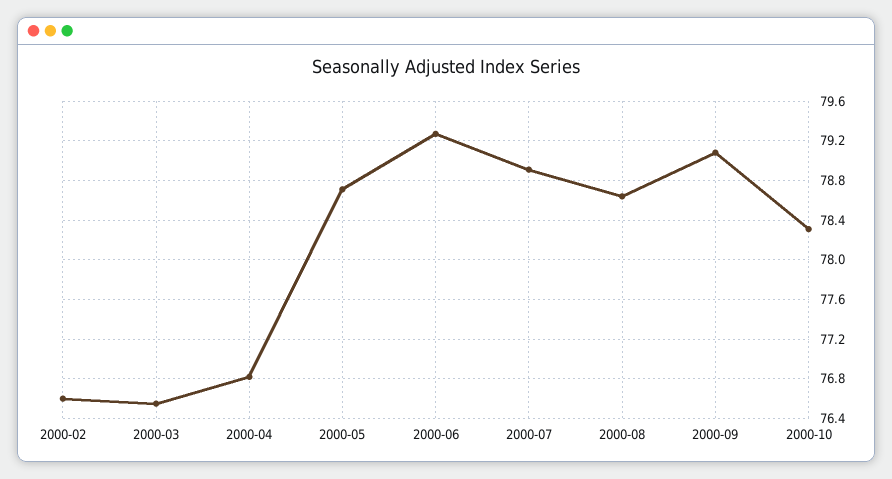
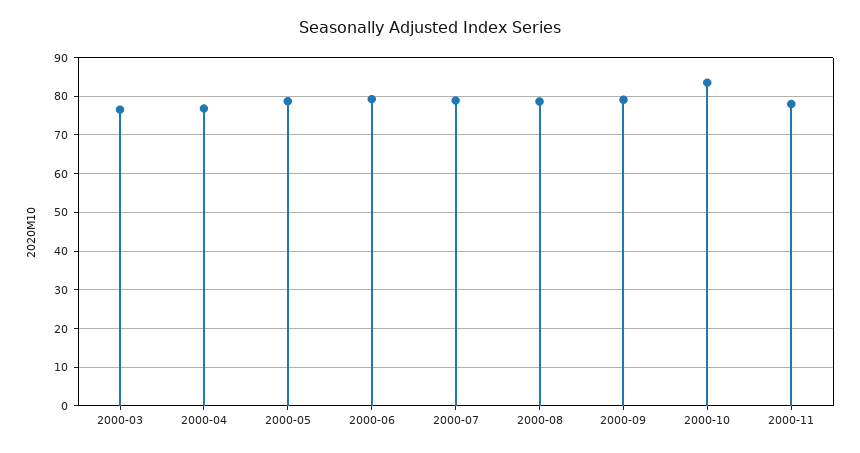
2000-02: 76.6 -> none
2000-10: 78.3 -> 84
2000-11: none -> 78

